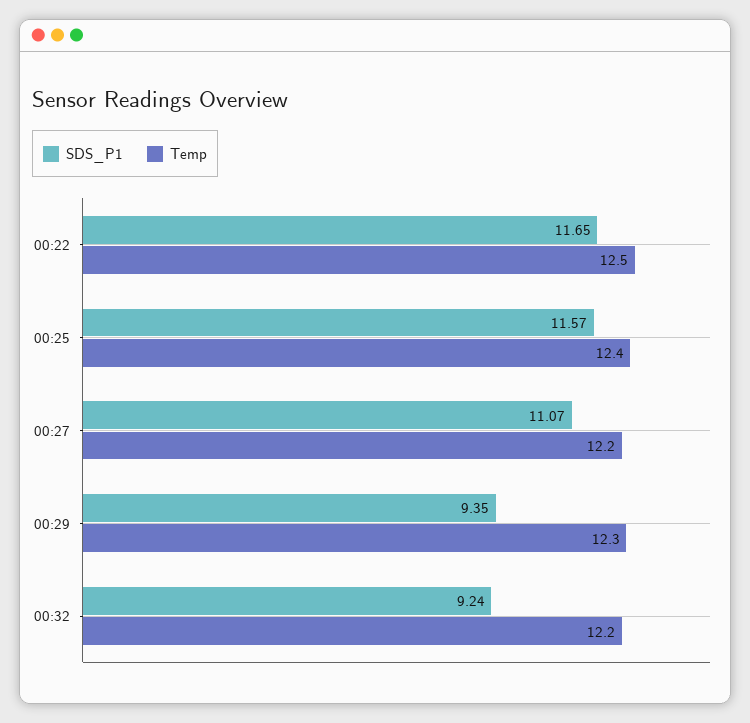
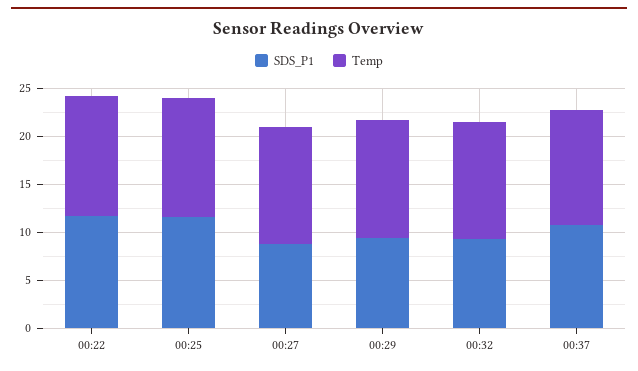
SDS_P1, 00:27: 11.07 -> 9
SDS_P1, 00:37: none -> 11
Temp, 00:37: none -> 12

